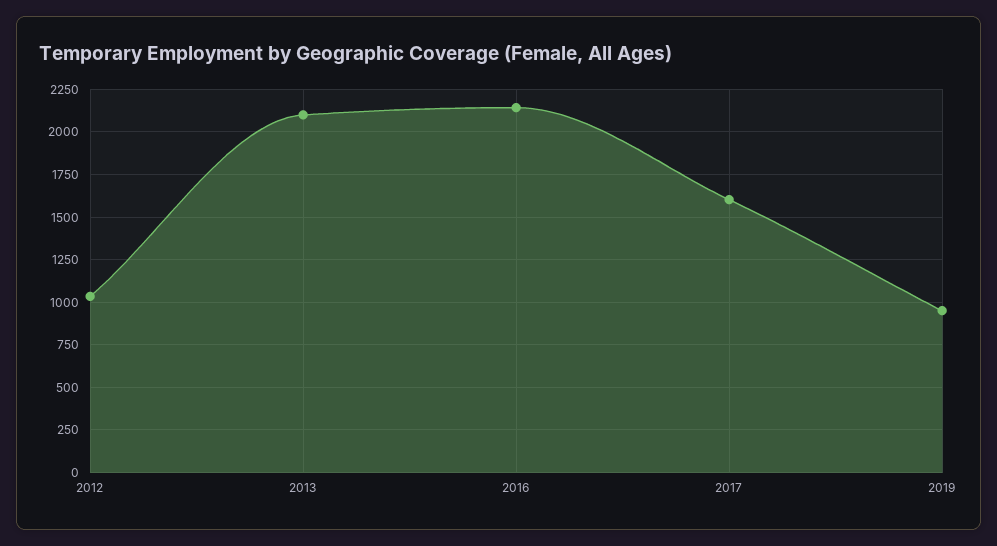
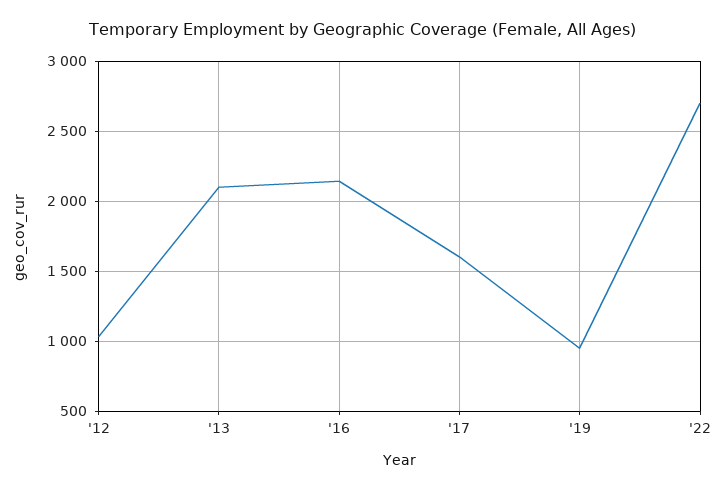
'22: none -> 2700

